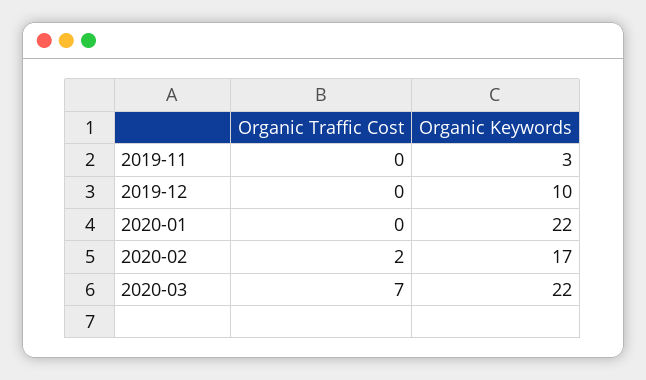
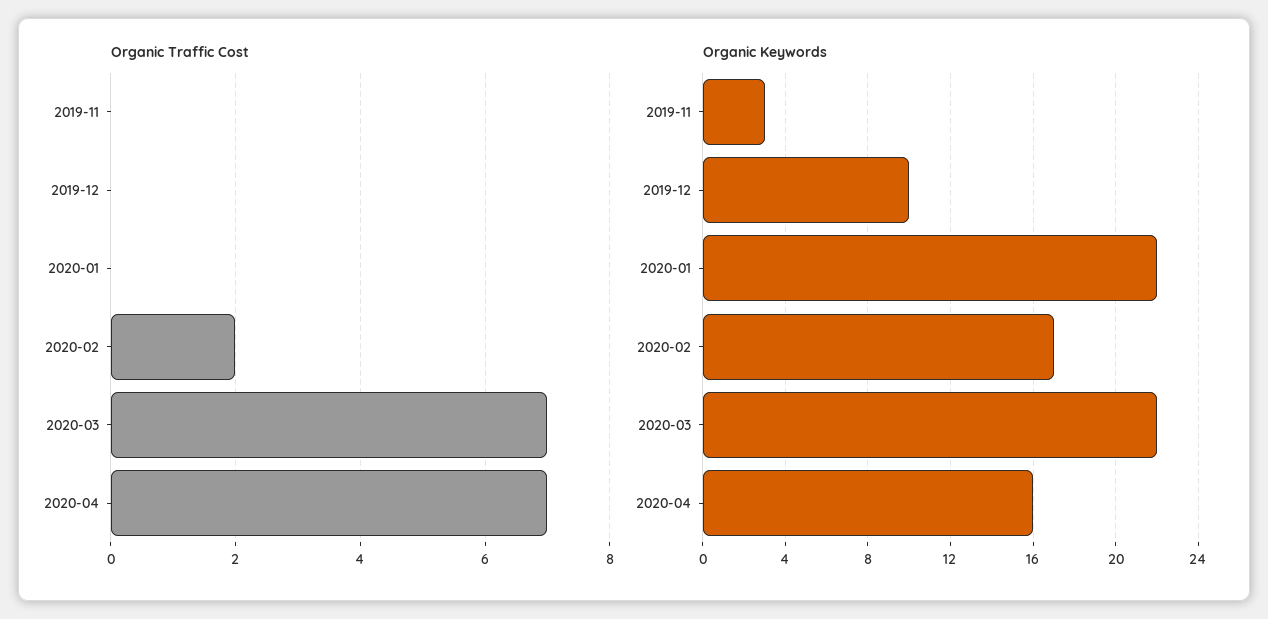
Organic Traffic Cost, 2020-04: none -> 7
Organic Keywords, 2020-04: none -> 16

